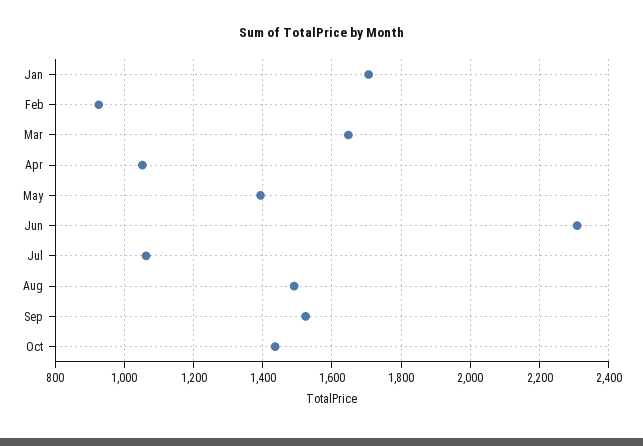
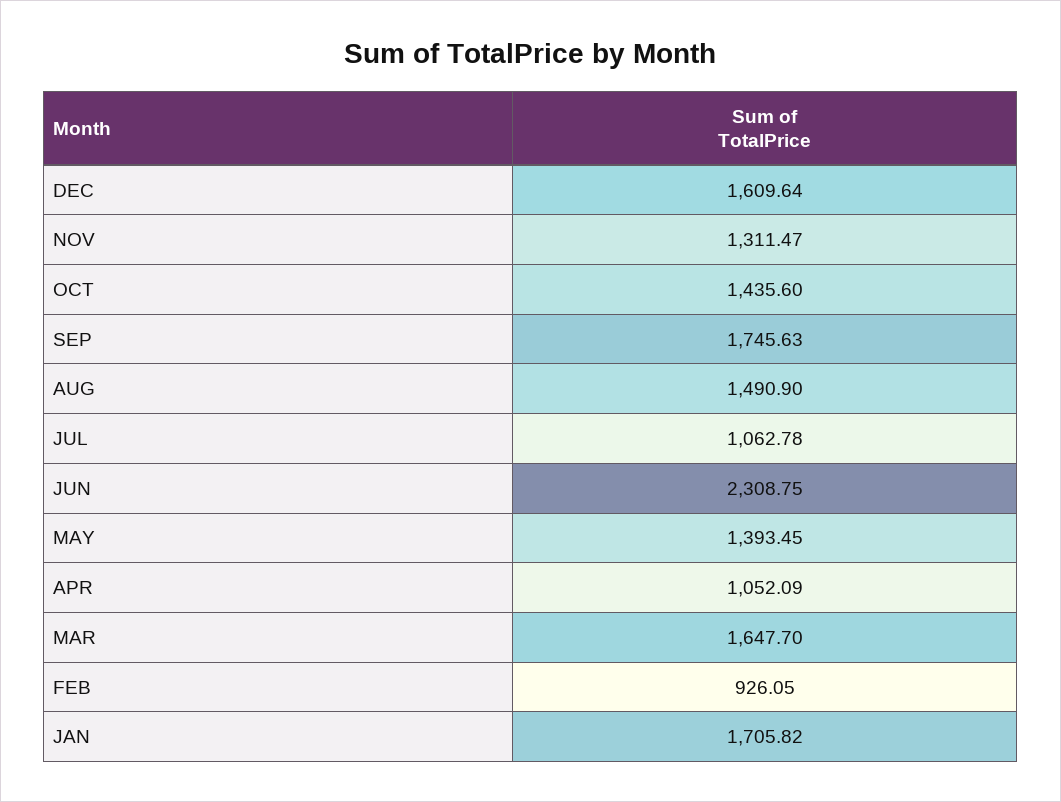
Sep: 1520 -> 1745.63
DEC: none -> 1609.64
NOV: none -> 1311.47

